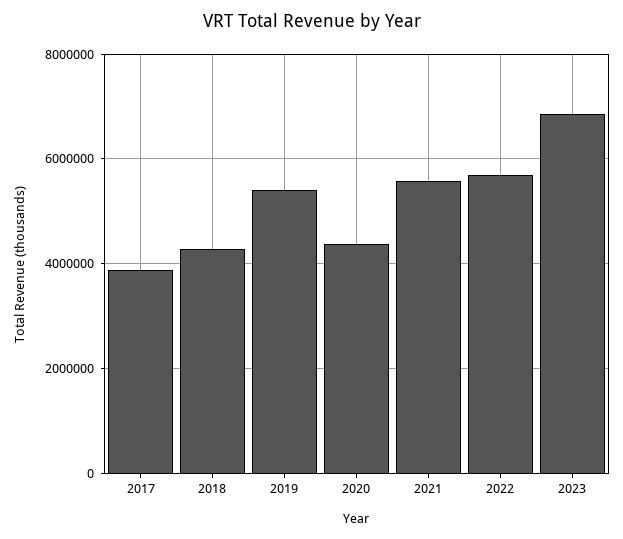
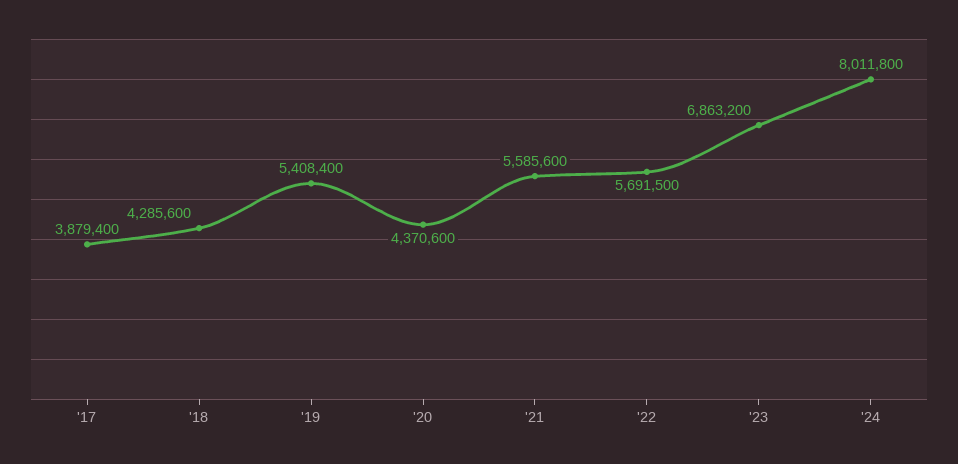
'24: none -> 8011800

